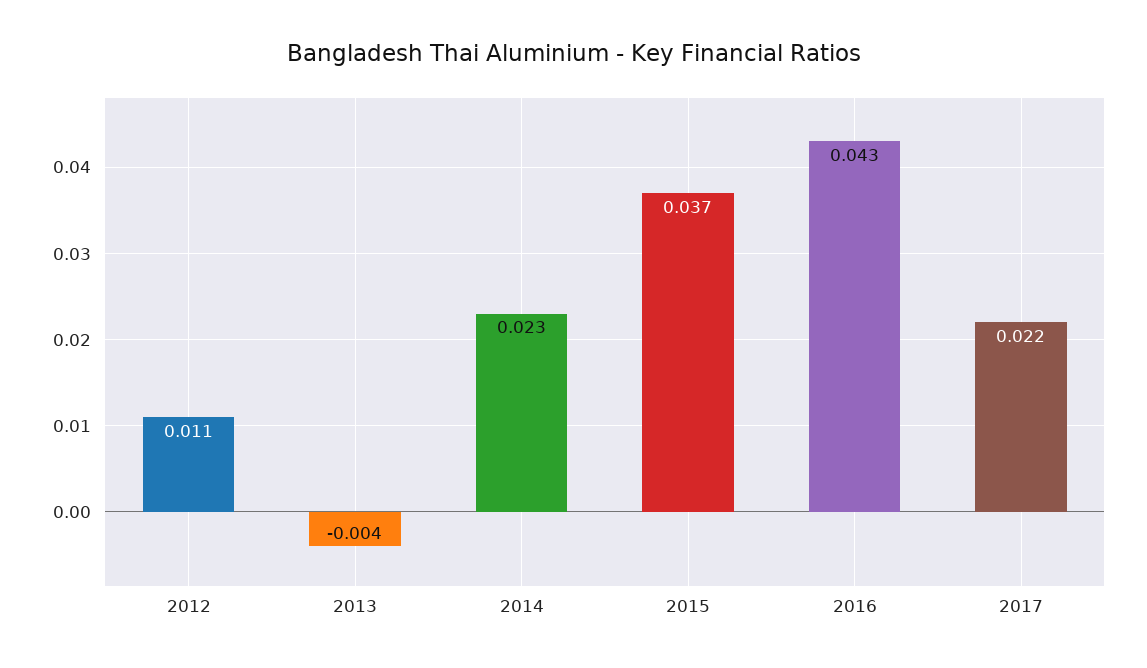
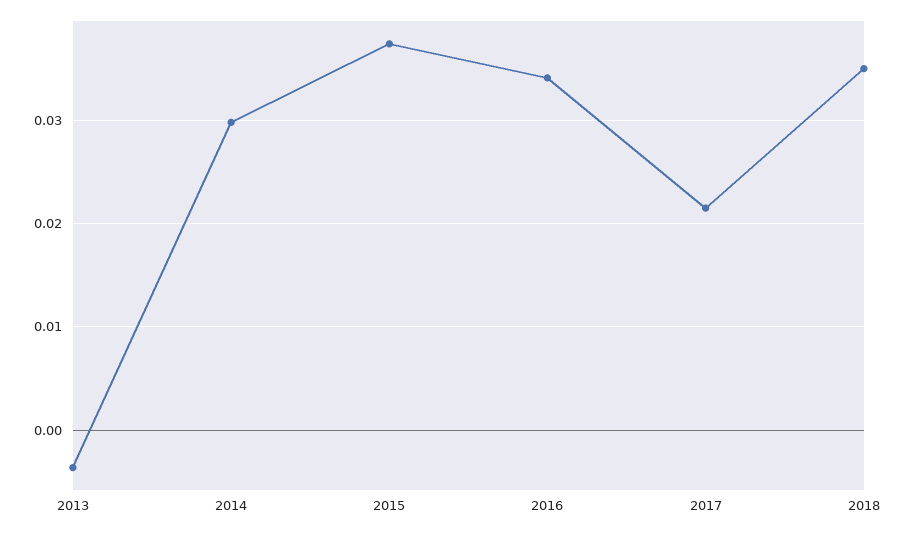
2012: 0.011 -> none
2014: 0.023 -> 0.03
2016: 0.043 -> 0.034
2018: none -> 0.035

